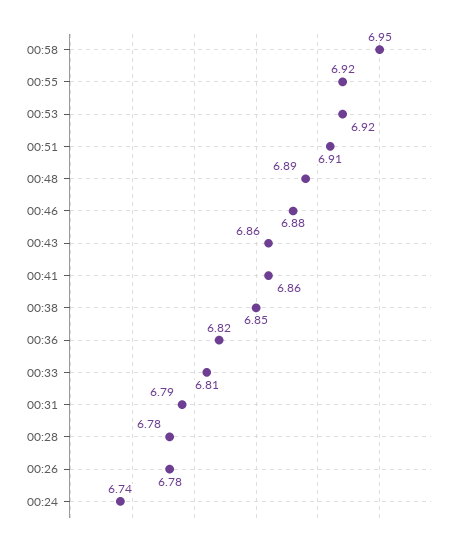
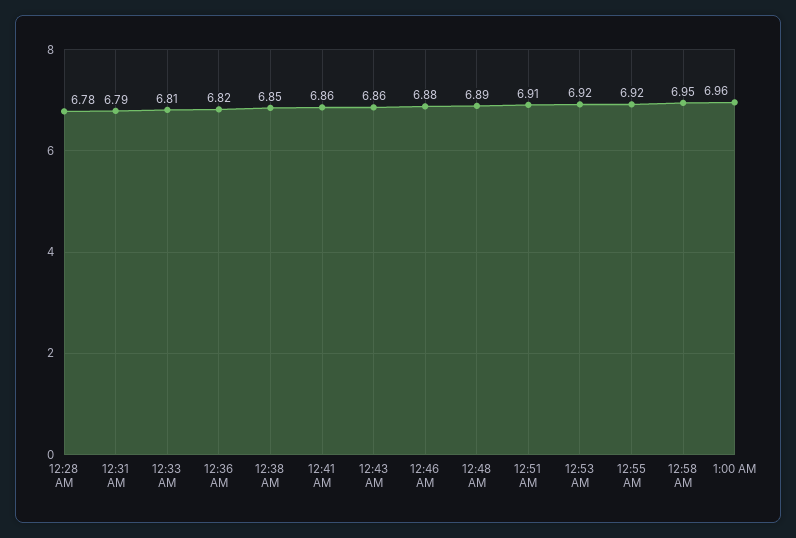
00:26: 6.78 -> none
00:24: 6.74 -> none
1:00 AM: none -> 6.96

